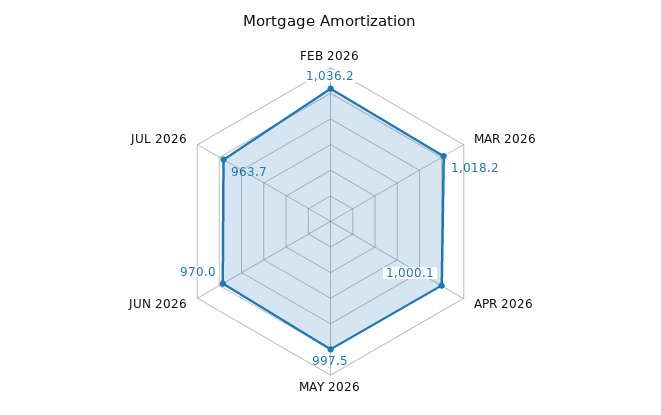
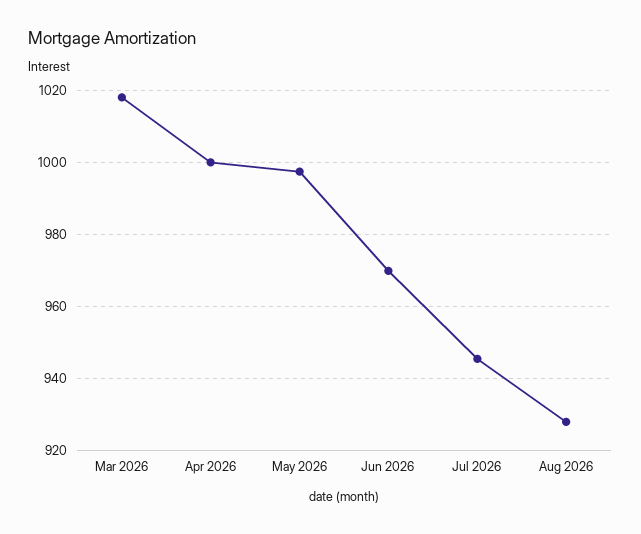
FEB 2026: 1036.2 -> none
JUL 2026: 963.7 -> 946
Aug 2026: none -> 928

